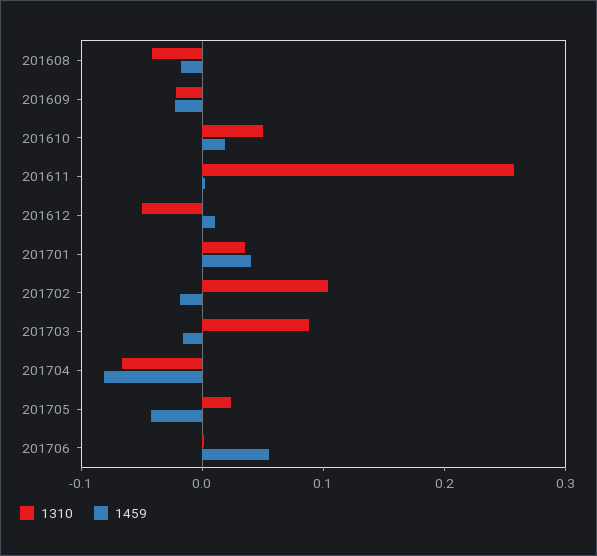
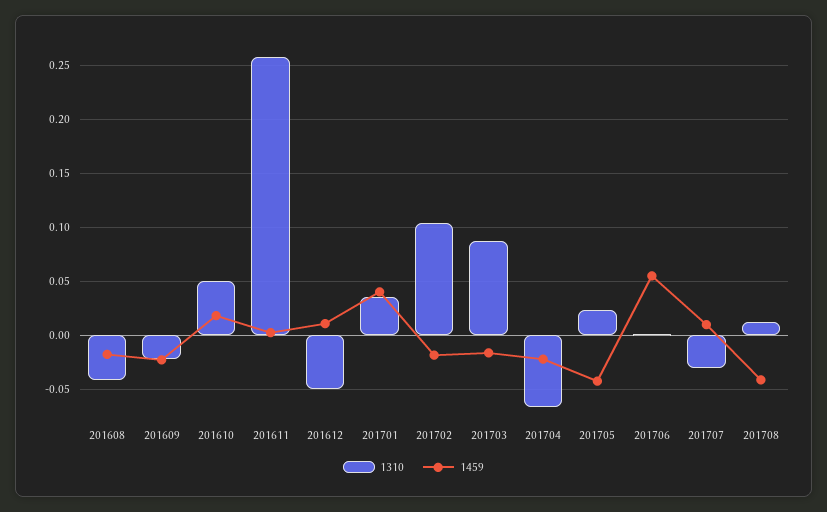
1459, 201704: -0.08 -> -0.02
1310, 201707: none -> -0.03
1459, 201707: none -> 0.01
1310, 201708: none -> 0.01
1459, 201708: none -> -0.04

